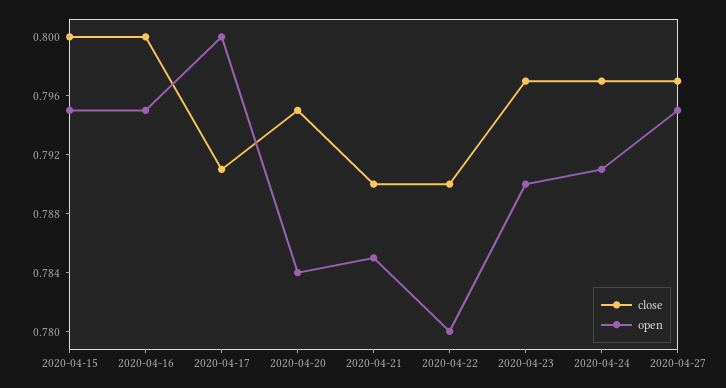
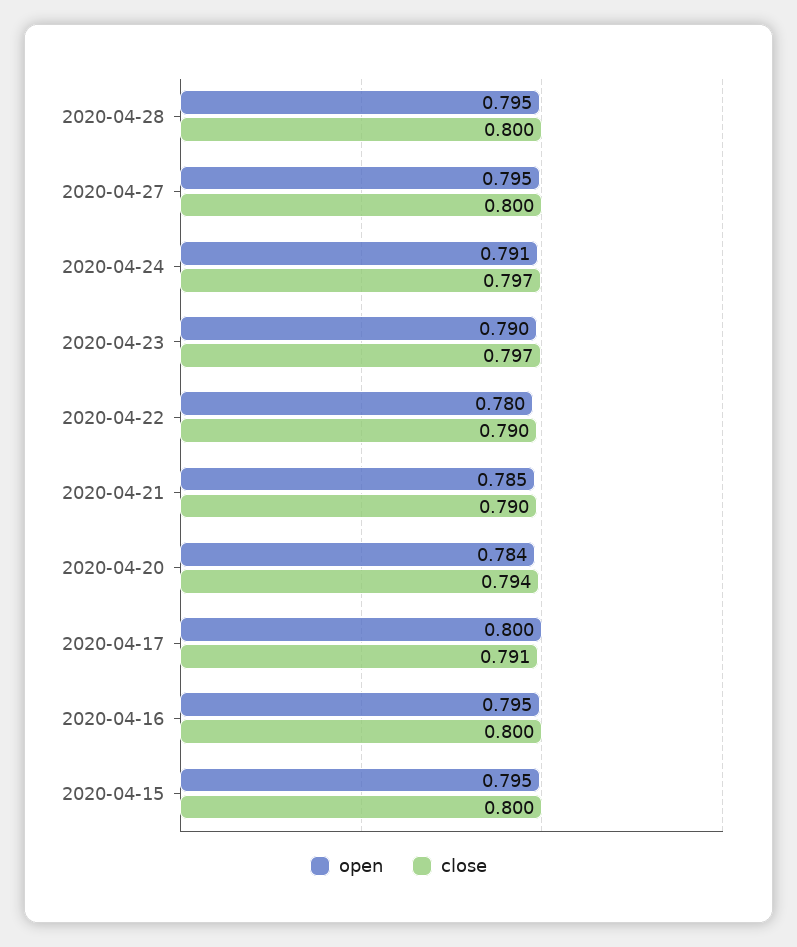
close, 2020-04-20: 0.795 -> 0.794
close, 2020-04-27: 0.797 -> 0.8
open, 2020-04-28: none -> 0.795
close, 2020-04-28: none -> 0.8

